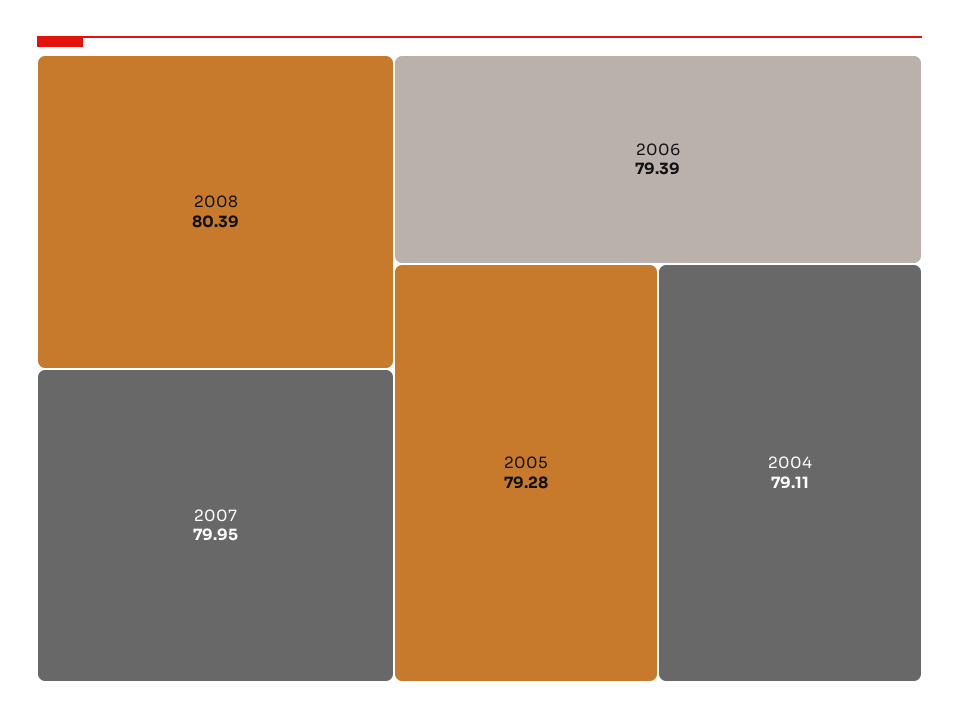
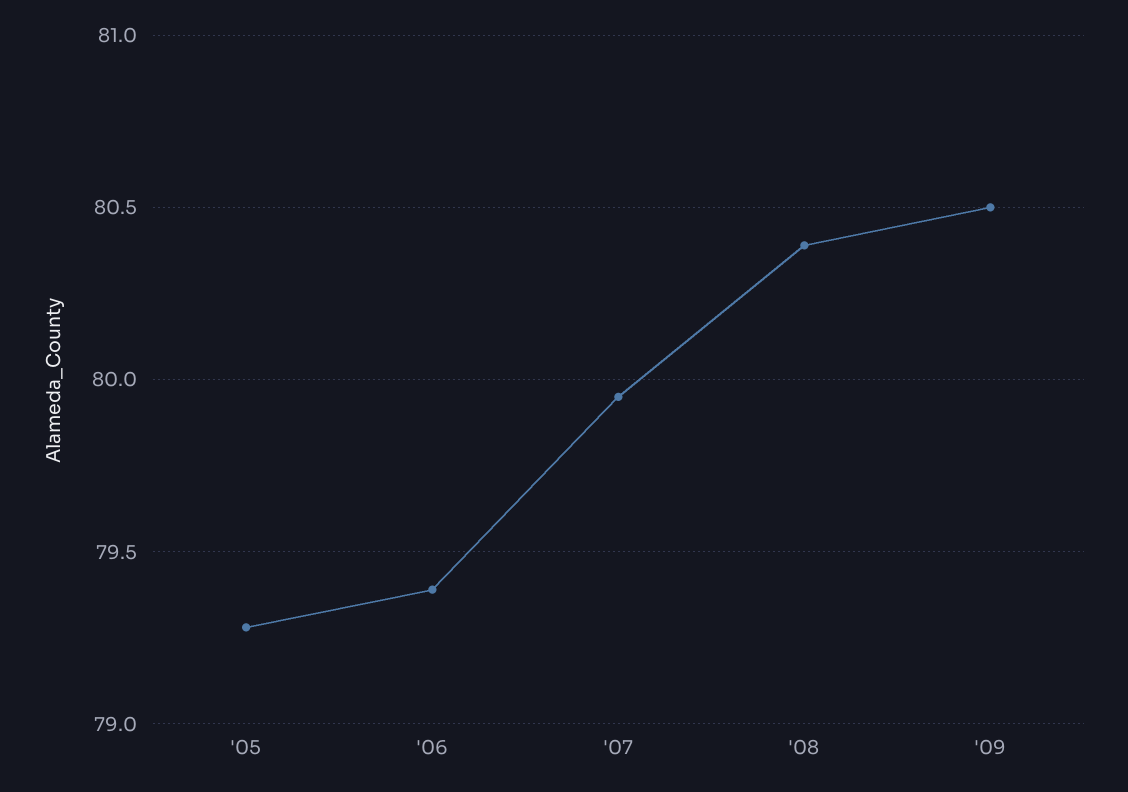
2004: 79.11 -> none
'09: none -> 80.5

